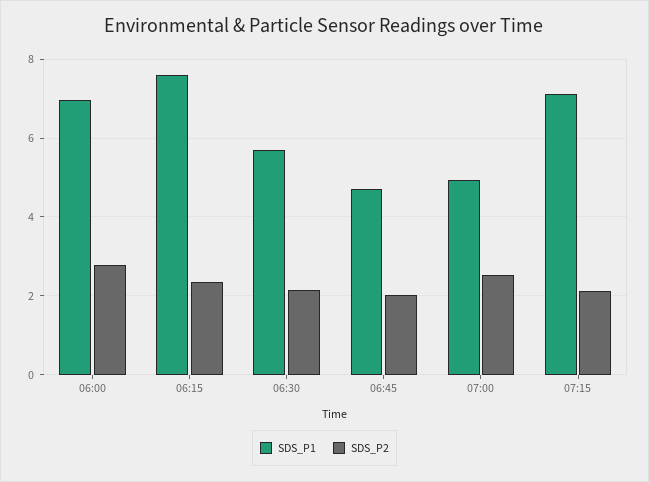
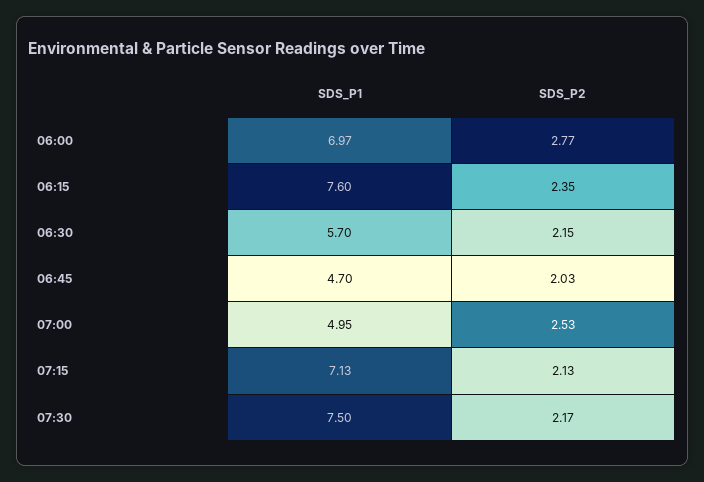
SDS_P1, 07:30: none -> 7.5
SDS_P2, 07:30: none -> 2.17

